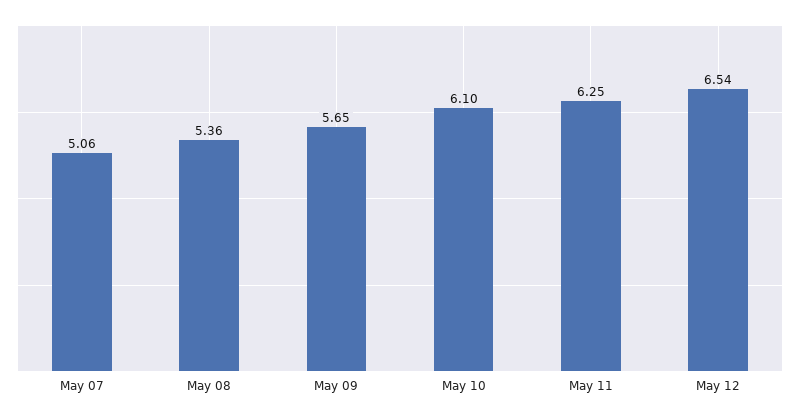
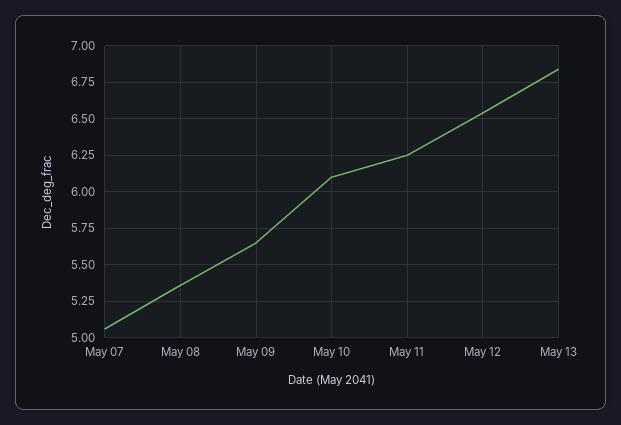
May 13: none -> 6.85

